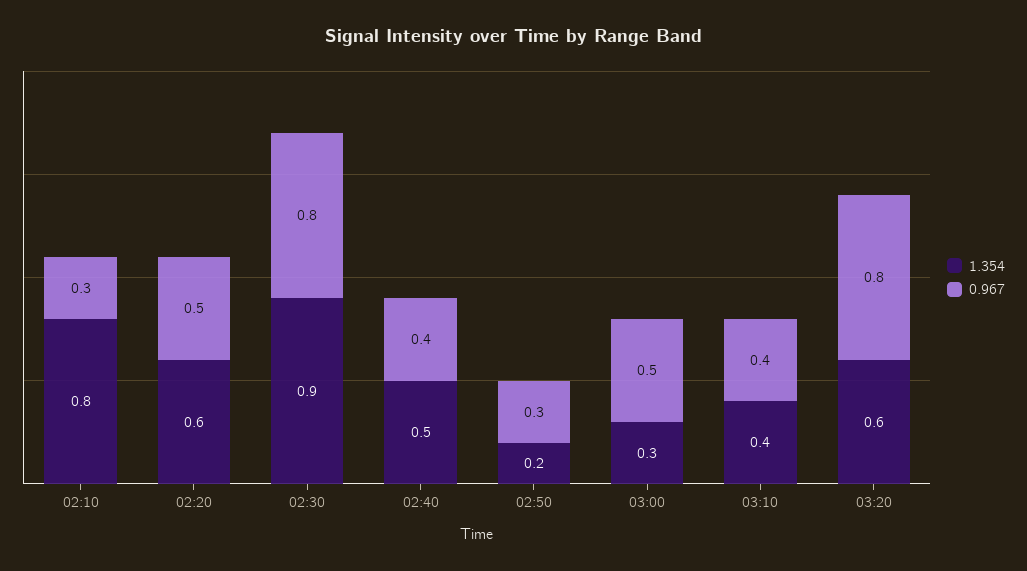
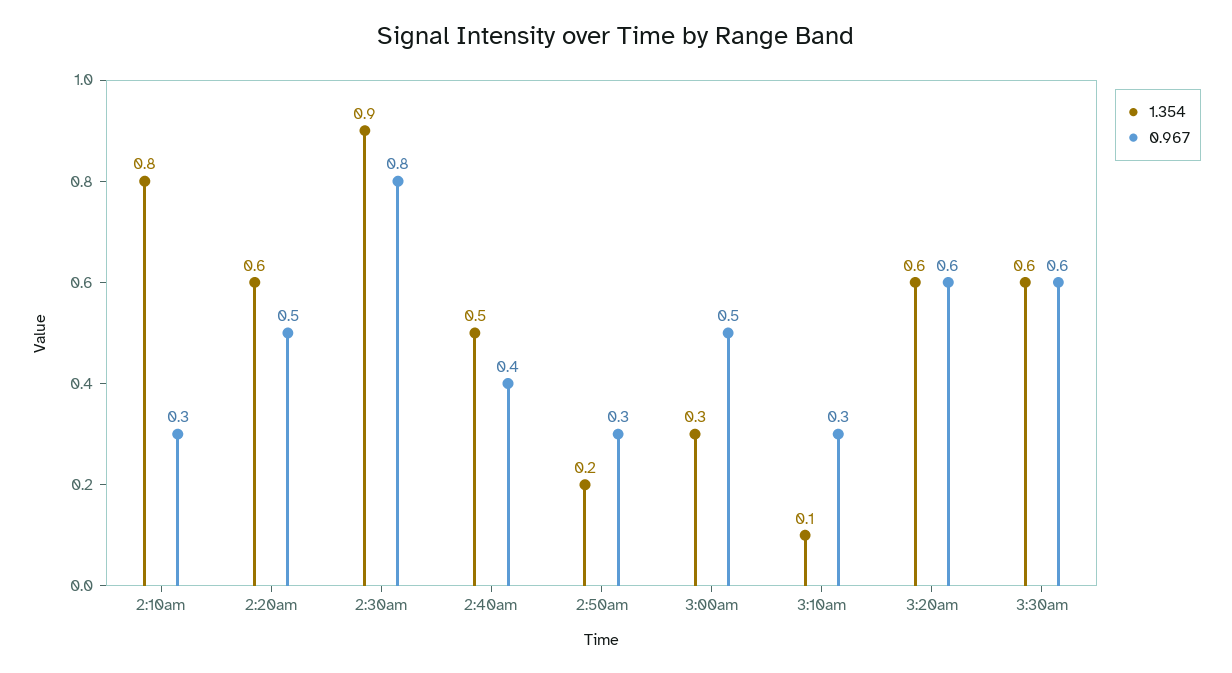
1.354, 03:10: 0.4 -> 0.1
0.967, 03:10: 0.4 -> 0.3
0.967, 03:20: 0.8 -> 0.6
1.354, 3:30am: none -> 0.6
0.967, 3:30am: none -> 0.6

